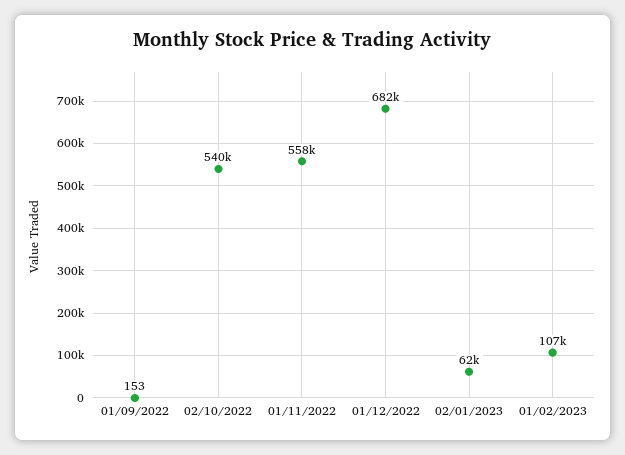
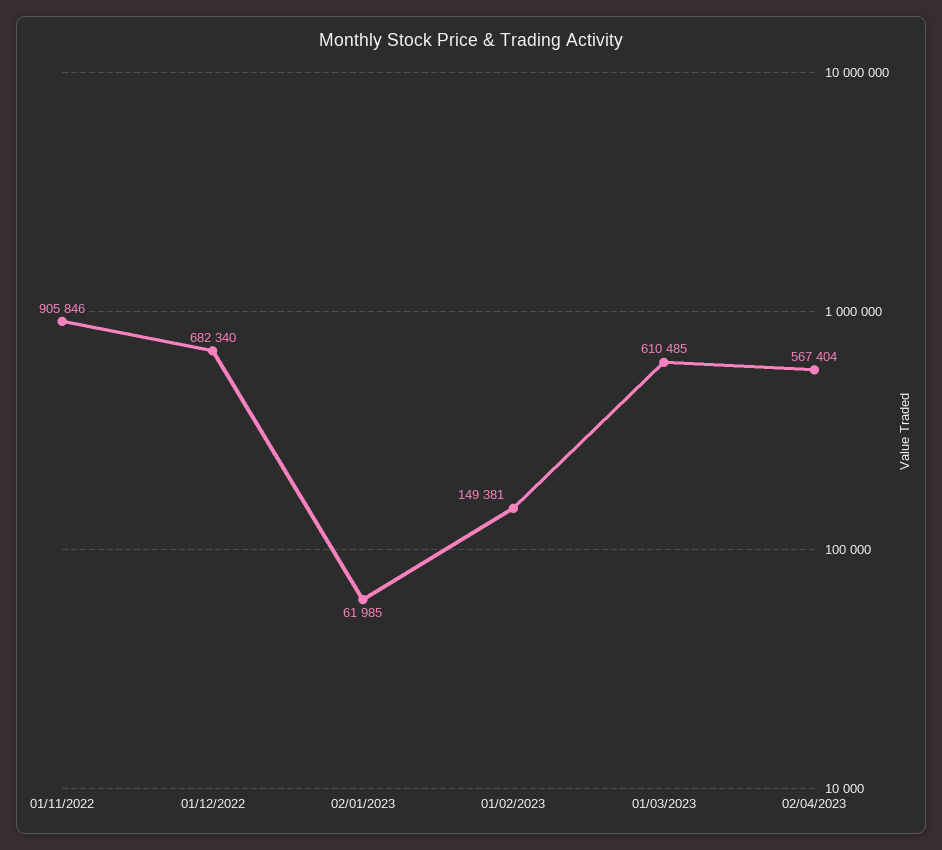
01/09/2022: 153 -> none
02/10/2022: 540000 -> none
01/11/2022: 558000 -> 905846
01/02/2023: 107000 -> 149381
01/03/2023: none -> 610485
02/04/2023: none -> 567404

